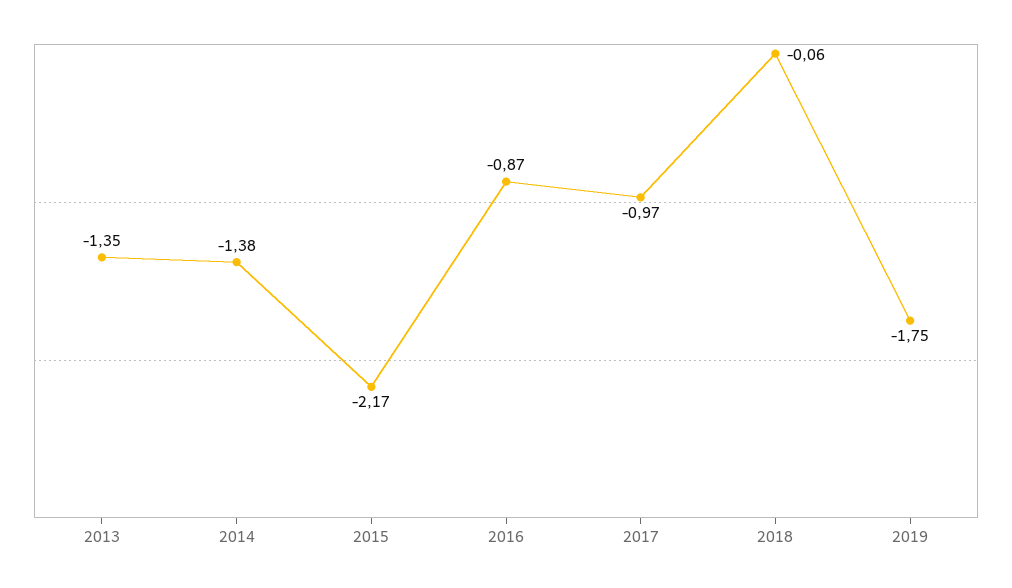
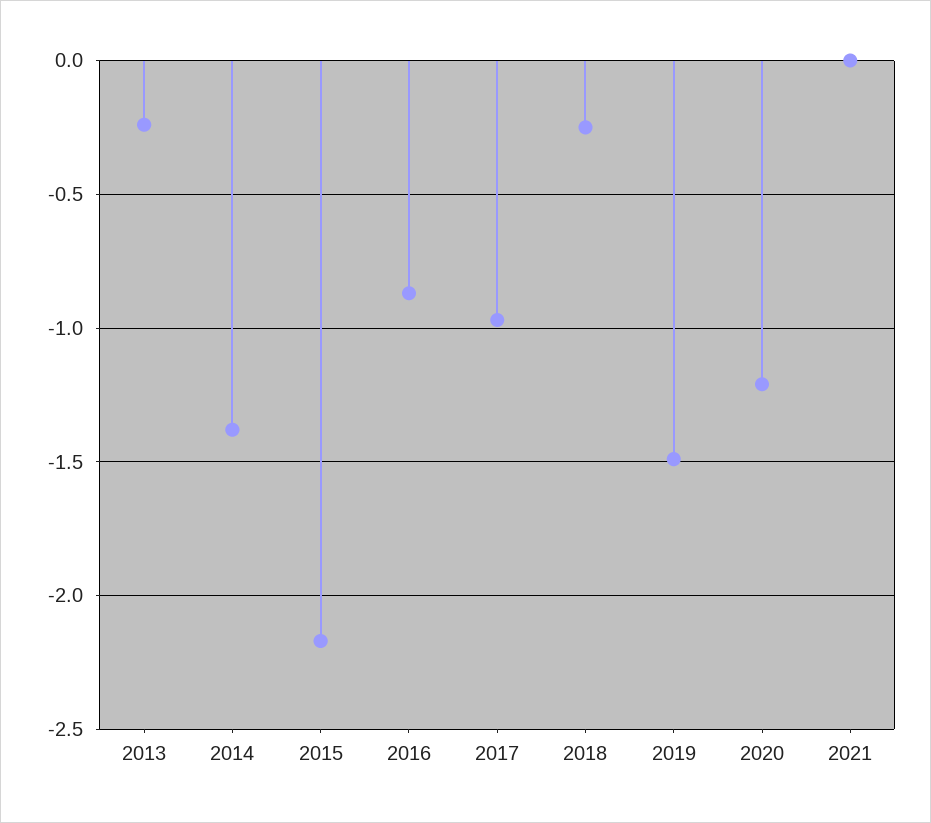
2013: -1.35 -> -0.25
2018: -0.06 -> -0.25
2019: -1.75 -> -1.5
2020: none -> -1.2
2021: none -> 0

